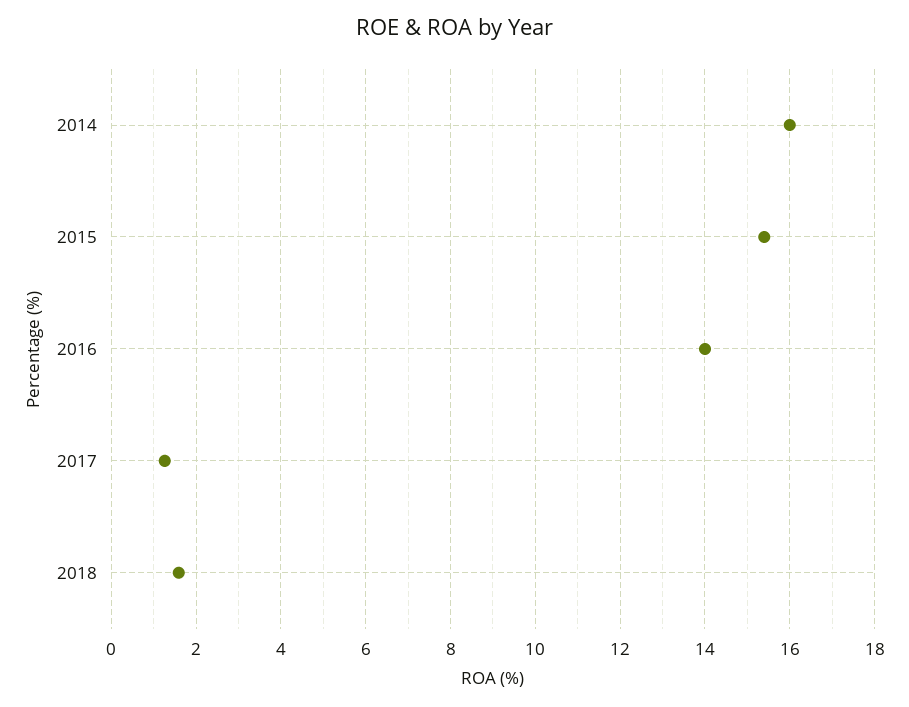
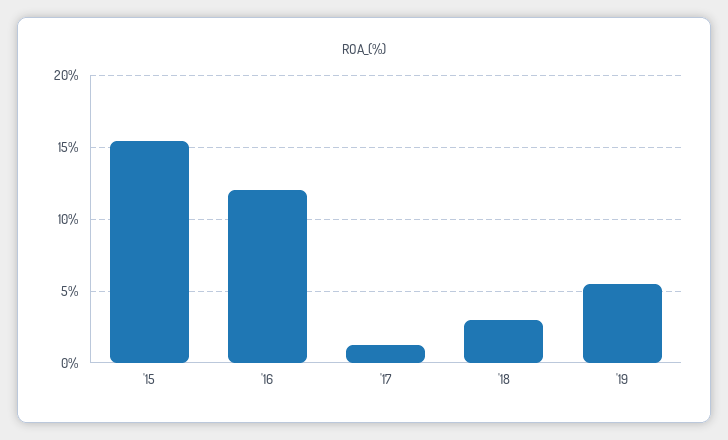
2014: 16 -> none
2016: 14 -> 12
2018: 1.6 -> 3
'19: none -> 5.5

